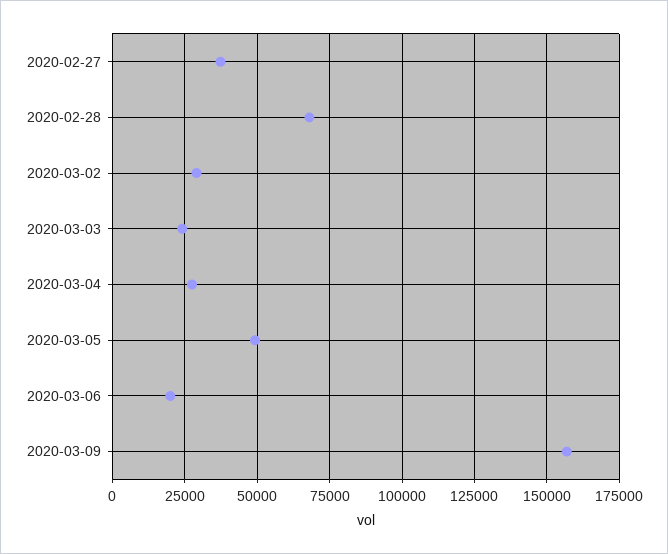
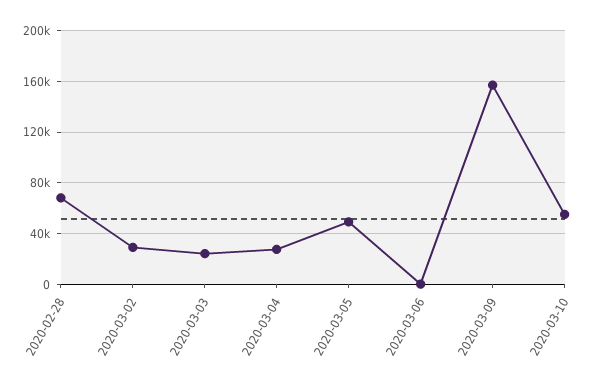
2020-02-27: 37500 -> none
2020-03-06: 20000 -> 0
2020-03-10: none -> 55000

